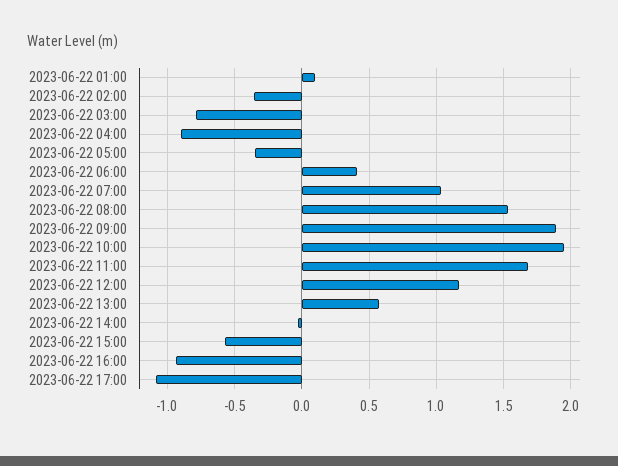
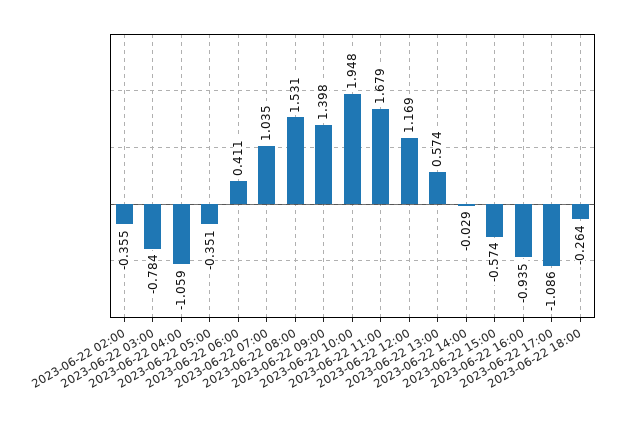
2023-06-22 01:00: 0.1 -> none
2023-06-22 04:00: -0.9 -> -1.059
2023-06-22 09:00: 1.9 -> 1.398
2023-06-22 18:00: none -> -0.264

